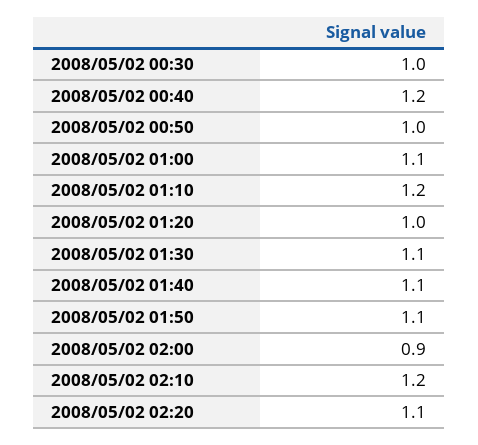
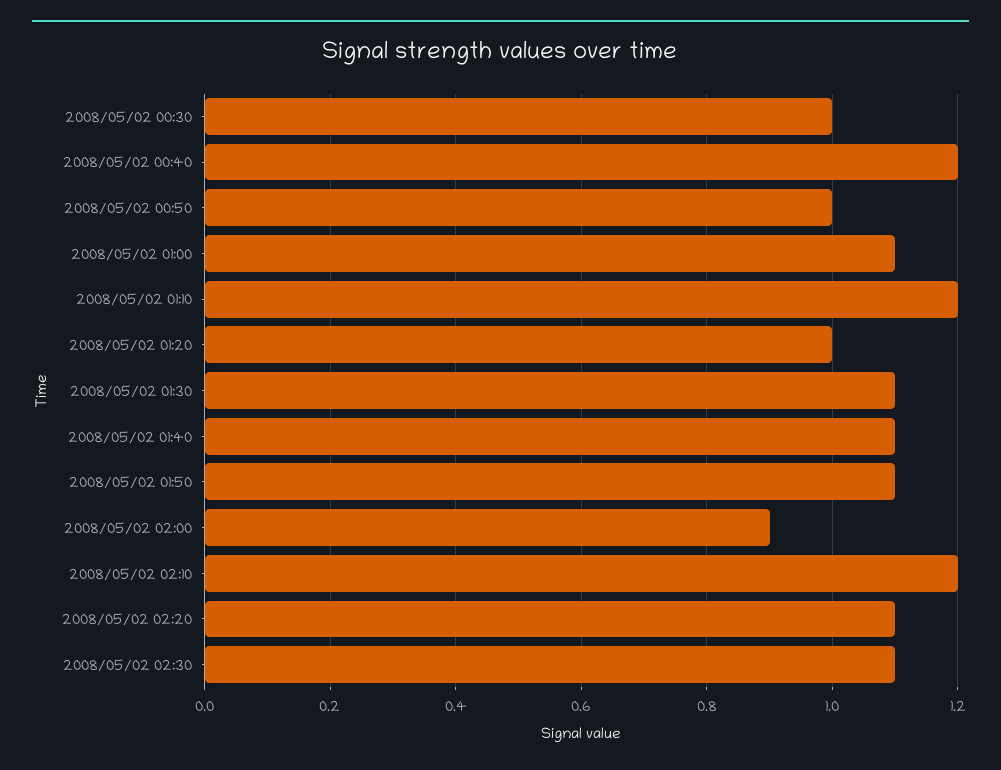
2008/05/02 02:30: none -> 1.1

